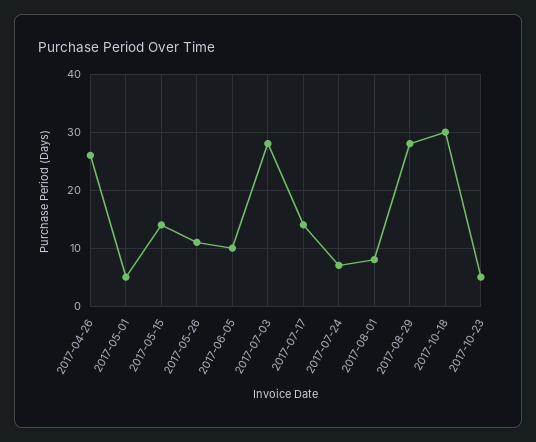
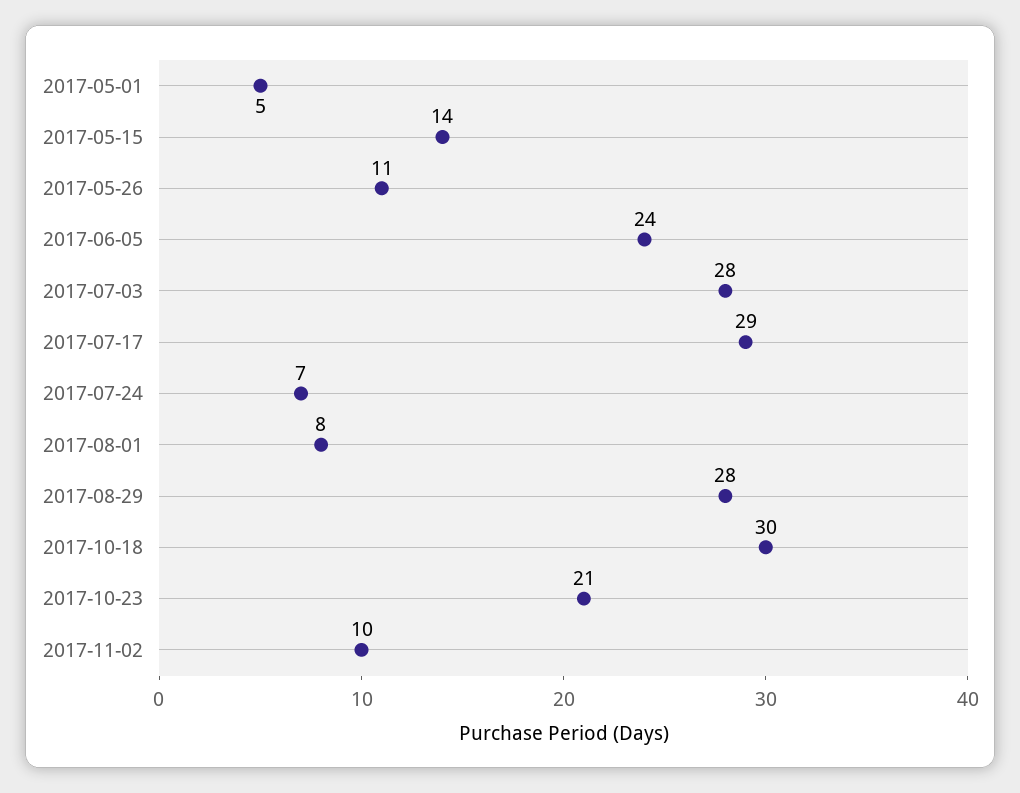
2017-04-26: 25 -> none
2017-06-05: 10 -> 24
2017-07-17: 15 -> 29
2017-10-23: 5 -> 21
2017-11-02: none -> 10

